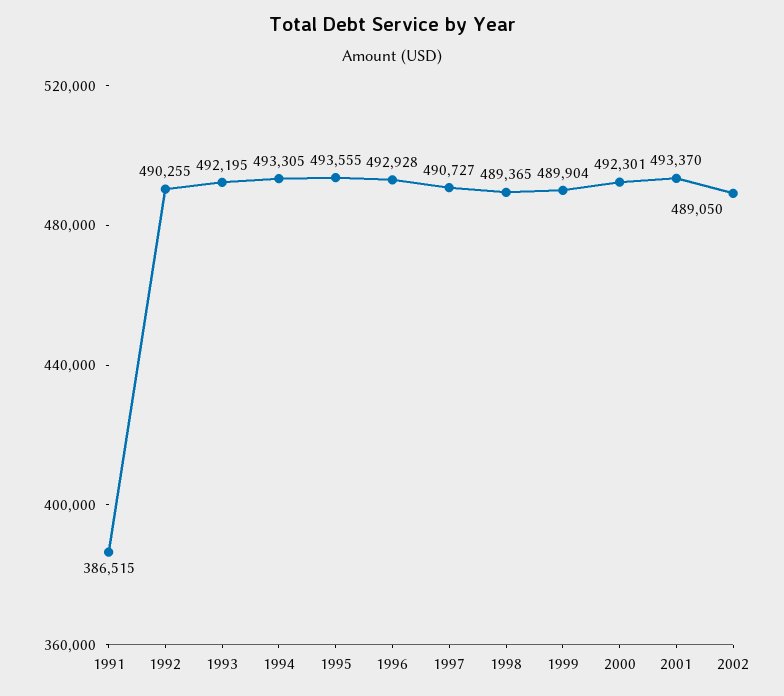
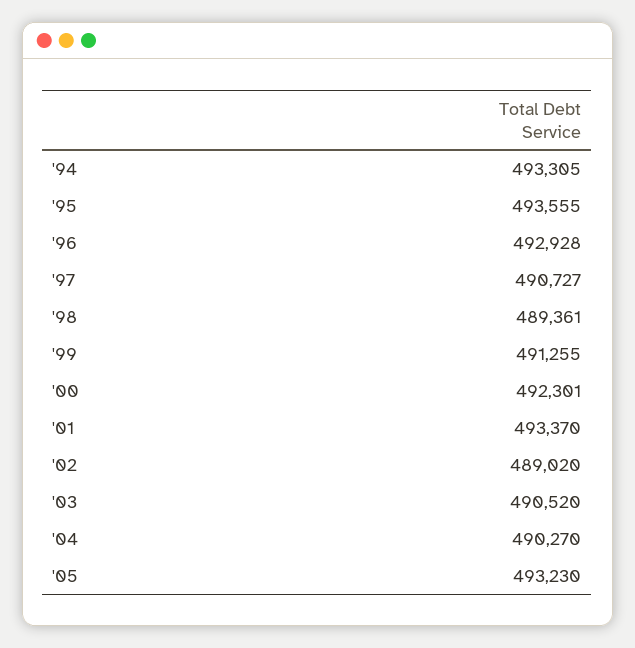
1991: 386515 -> none
1992: 490255 -> none
1993: 492195 -> none
1998: 489365 -> 489361
1999: 489904 -> 491255
2002: 489050 -> 489020
'03: none -> 490520
'04: none -> 490270
'05: none -> 493230

